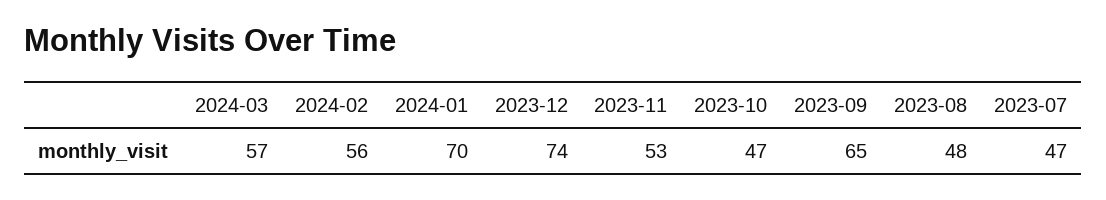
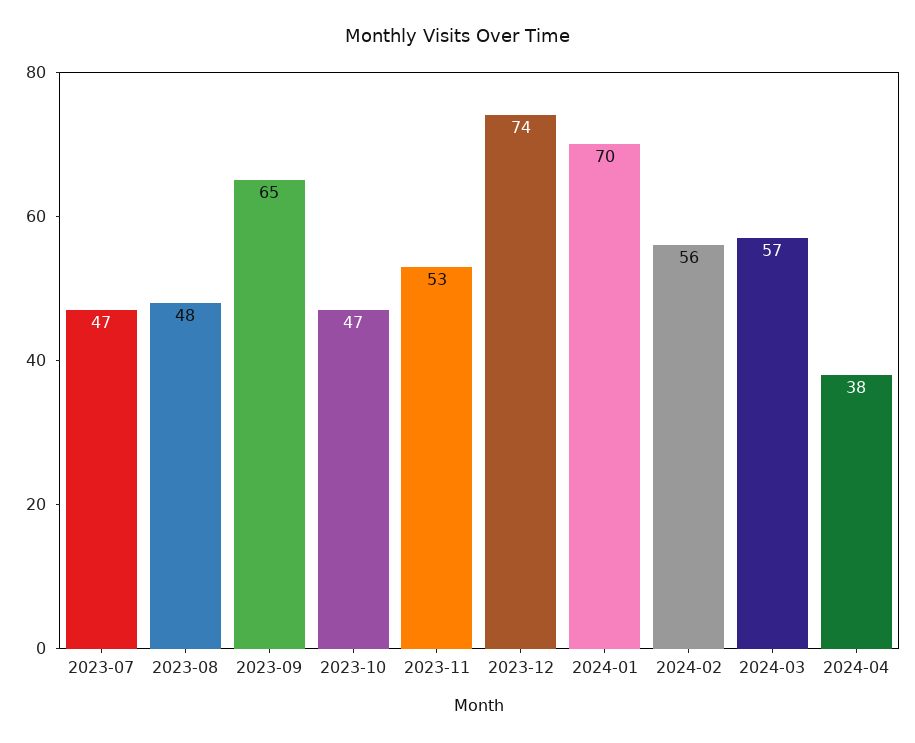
2024-04: none -> 38

